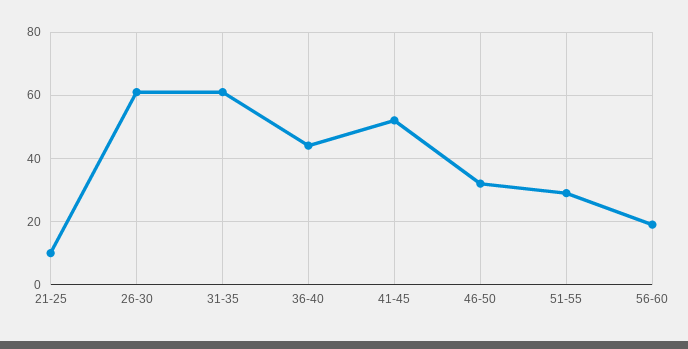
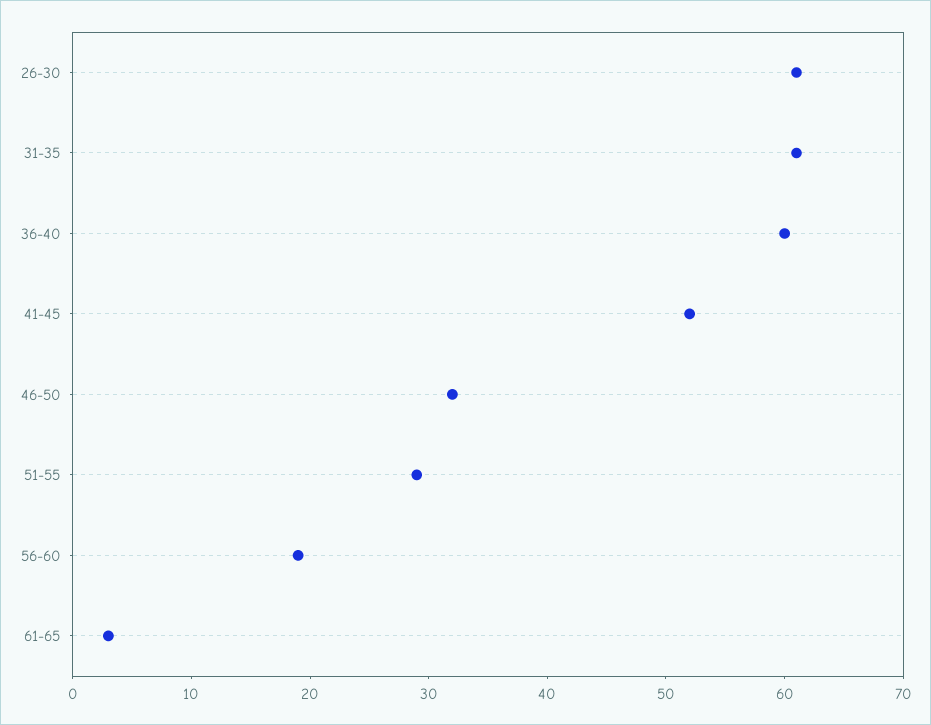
21-25: 10 -> none
36-40: 45 -> 60
61-65: none -> 3

